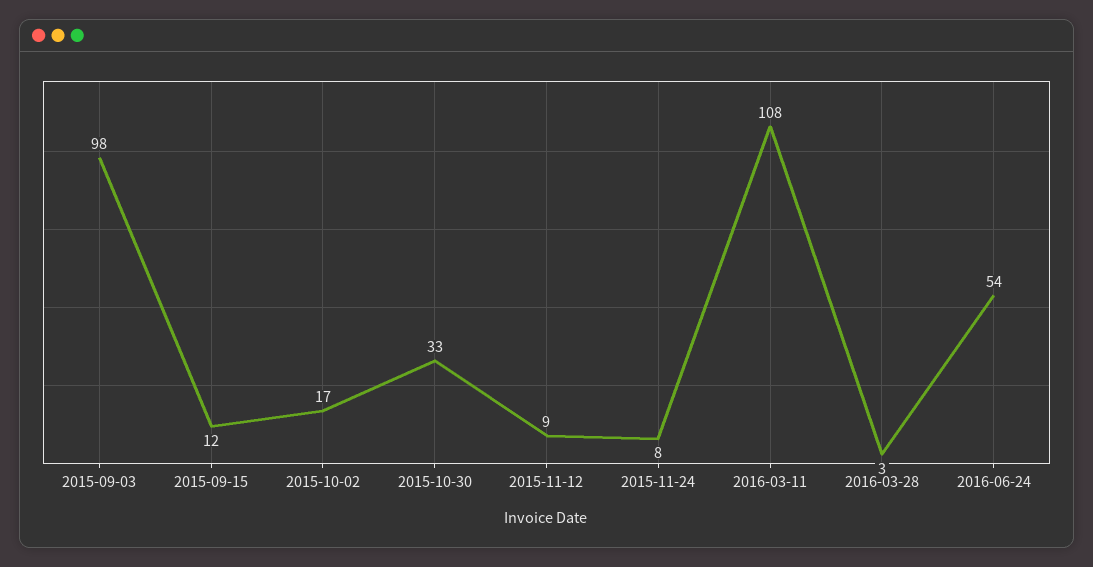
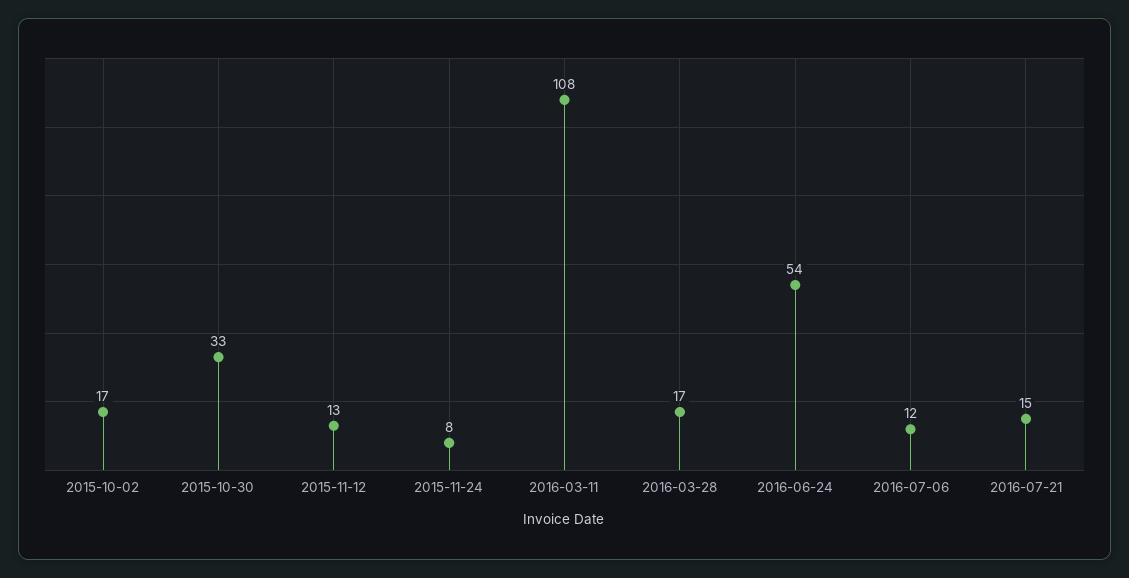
2015-09-03: 98 -> none
2015-09-15: 12 -> none
2015-11-12: 9 -> 13
2016-03-28: 3 -> 17
2016-07-06: none -> 12
2016-07-21: none -> 15

